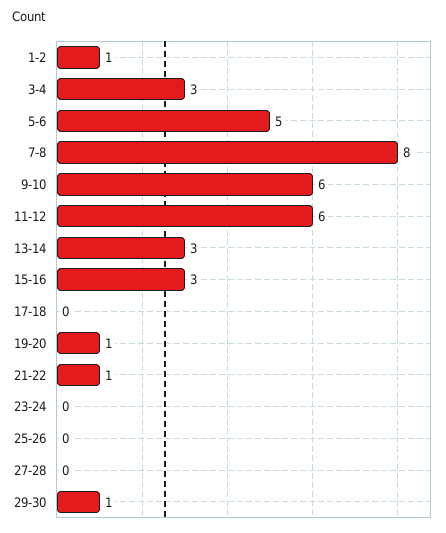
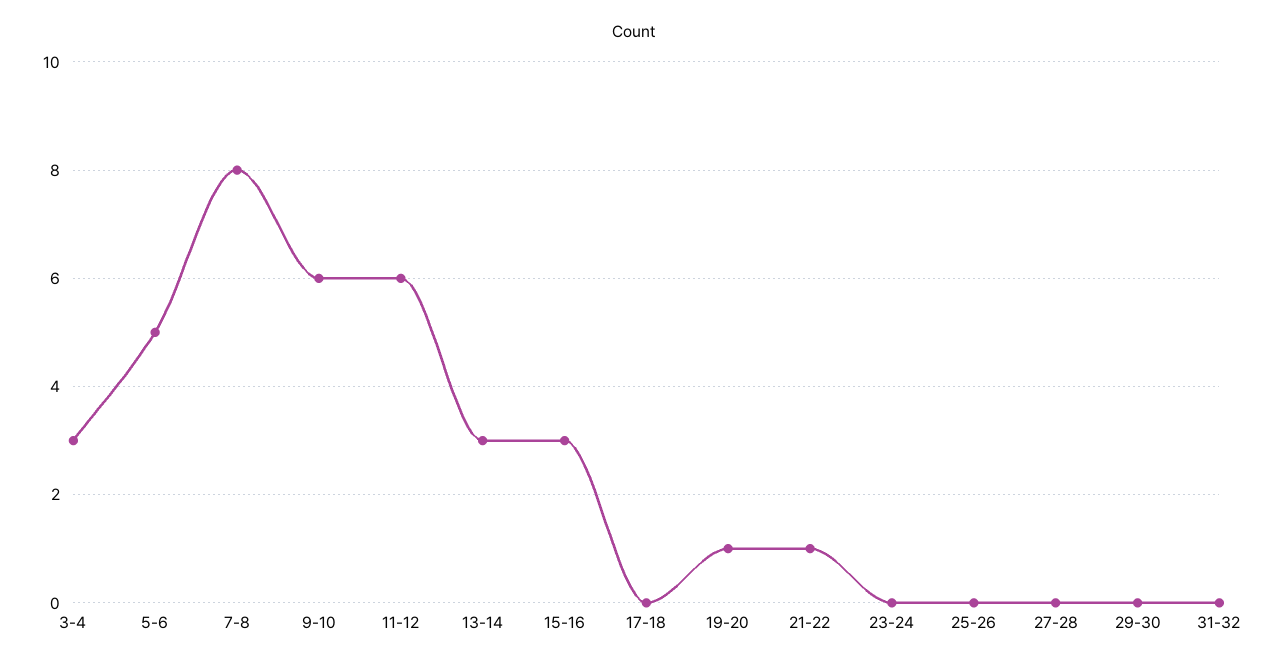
1-2: 1 -> none
29-30: 1 -> 0
31-32: none -> 0

